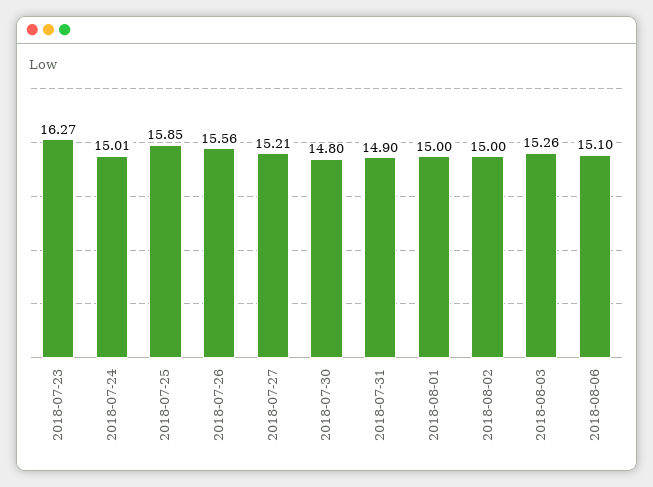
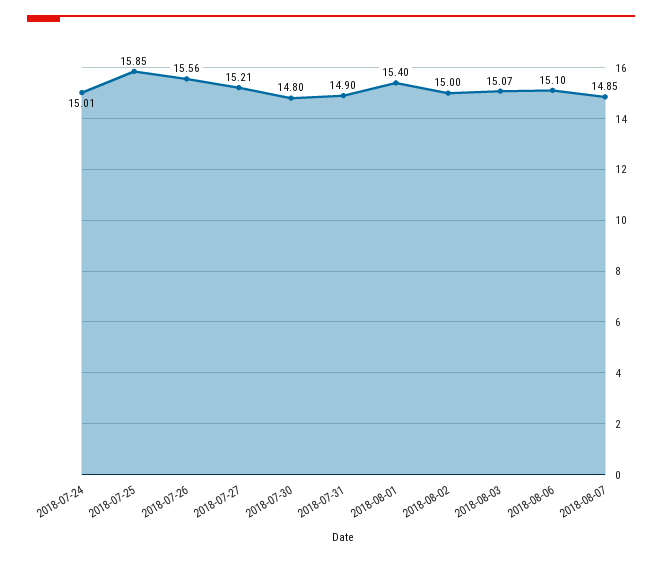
2018-07-23: 16.27 -> none
2018-08-01: 15 -> 15.4
2018-08-03: 15.26 -> 15.07
2018-08-07: none -> 14.85

